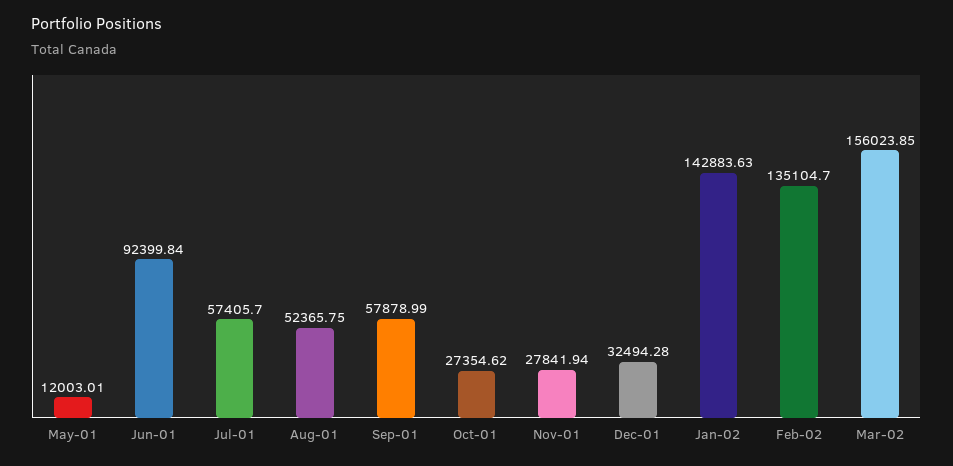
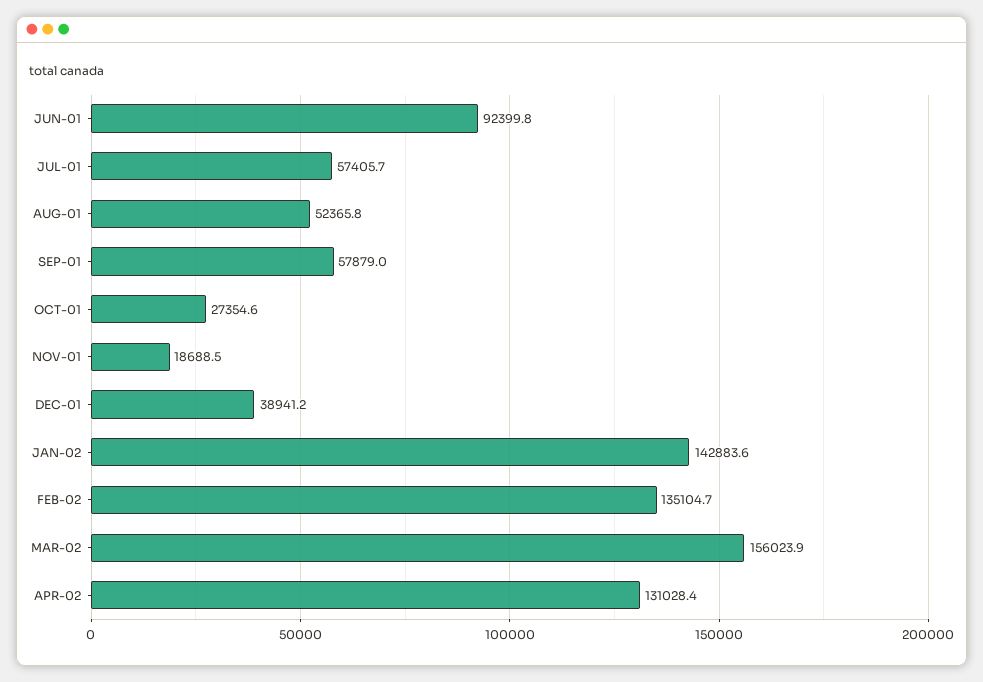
May-01: 12003.01 -> none
Nov-01: 27841.94 -> 18688.5
Dec-01: 32494.28 -> 38941.2
APR-02: none -> 131028.4

